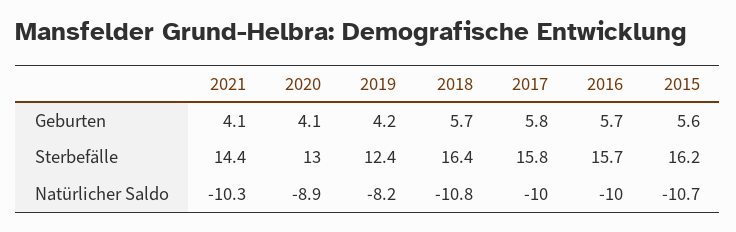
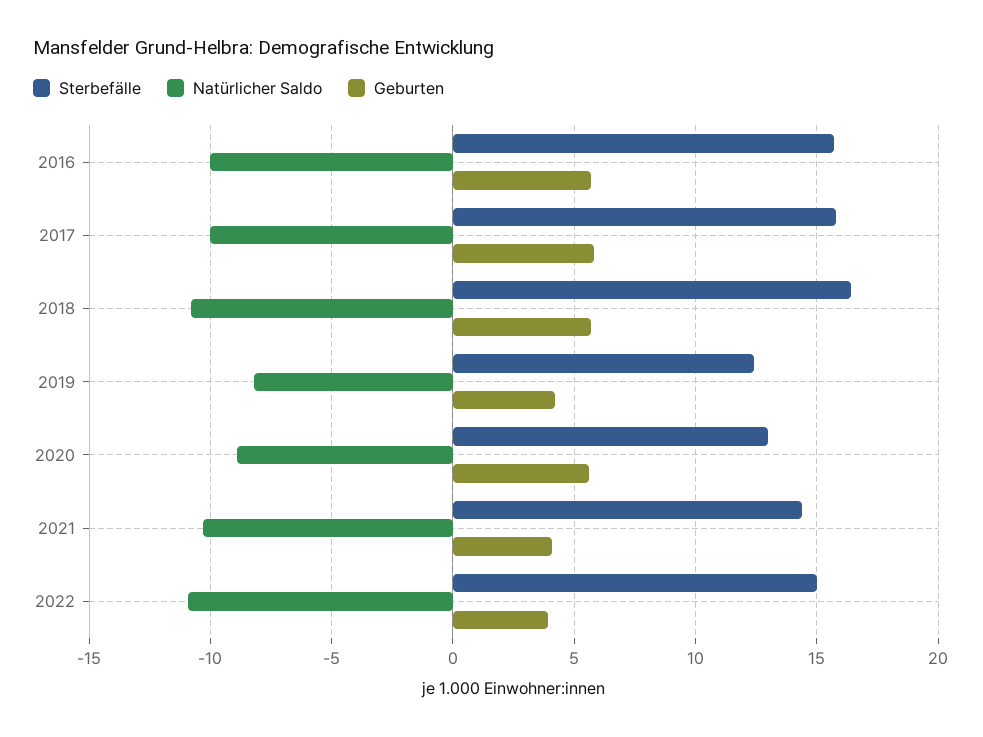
Geburten, 2020: 4.1 -> 5.5
Geburten, 2015: 5.6 -> none
Sterbefälle, 2015: 16.2 -> none
Natürlicher Saldo, 2015: -10.7 -> none
Sterbefälle, 2022: none -> 15
Natürlicher Saldo, 2022: none -> -11
Geburten, 2022: none -> 4

